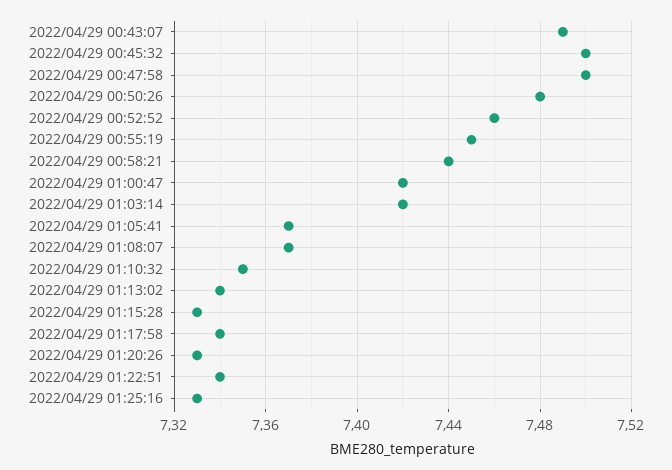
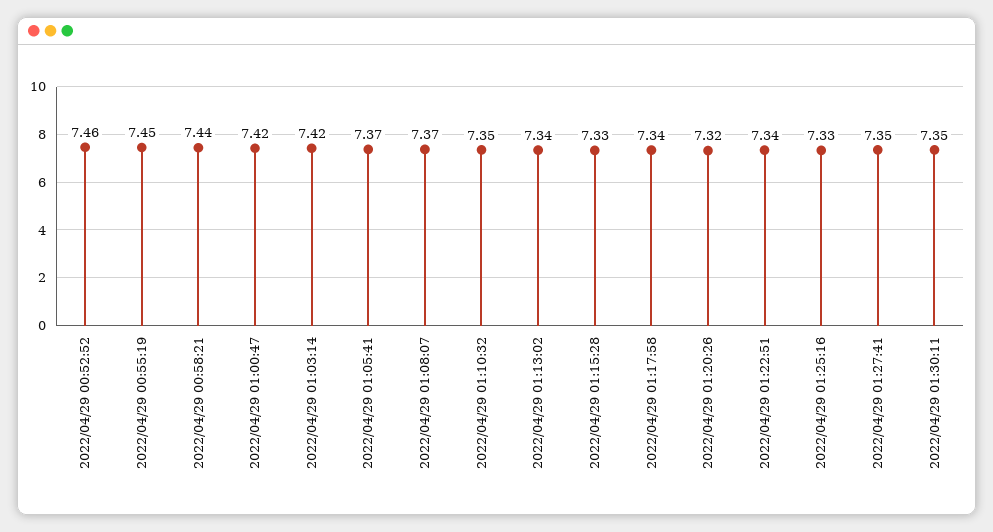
2022/04/29 00:43:07: 7.49 -> none
2022/04/29 00:45:32: 7.5 -> none
2022/04/29 00:47:58: 7.5 -> none
2022/04/29 00:50:26: 7.48 -> none
2022/04/29 01:20:26: 7.33 -> 7.32
2022/04/29 01:27:41: none -> 7.35
2022/04/29 01:30:11: none -> 7.35

